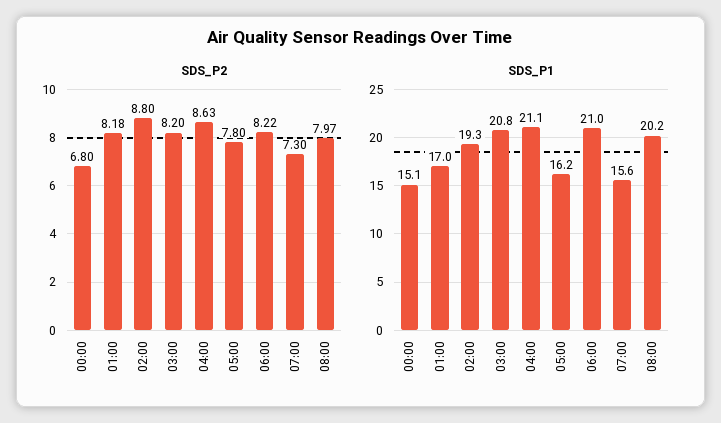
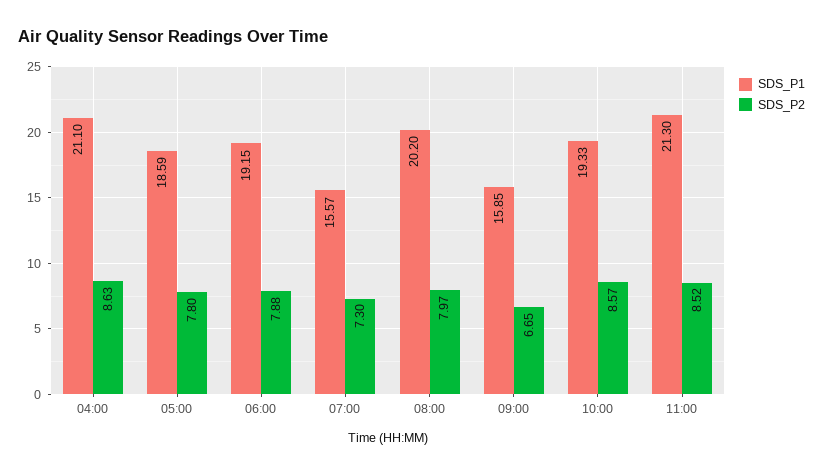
SDS_P2, 00:00: 6.8 -> none
SDS_P2, 01:00: 8.18 -> none
SDS_P2, 02:00: 8.8 -> none
SDS_P2, 03:00: 8.2 -> none
SDS_P2, 06:00: 8.22 -> 7.88
SDS_P1, 00:00: 15.1 -> none
SDS_P1, 01:00: 17 -> none
SDS_P1, 02:00: 19.3 -> none
SDS_P1, 03:00: 20.8 -> none
SDS_P1, 05:00: 16.2 -> 18.59
SDS_P1, 06:00: 21 -> 19.15
SDS_P1, 09:00: none -> 15.85
SDS_P2, 09:00: none -> 6.65
SDS_P1, 10:00: none -> 19.33
SDS_P2, 10:00: none -> 8.57
SDS_P1, 11:00: none -> 21.3
SDS_P2, 11:00: none -> 8.52

